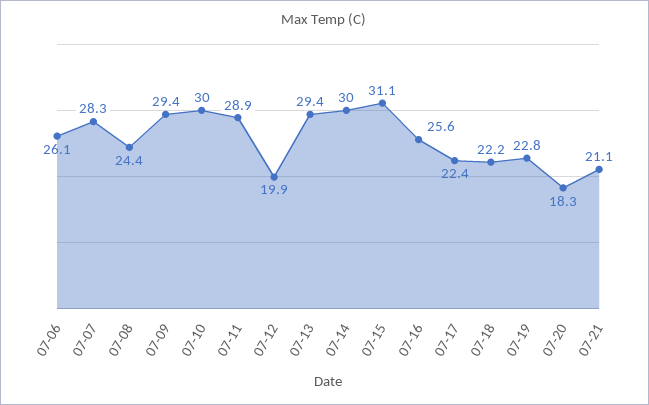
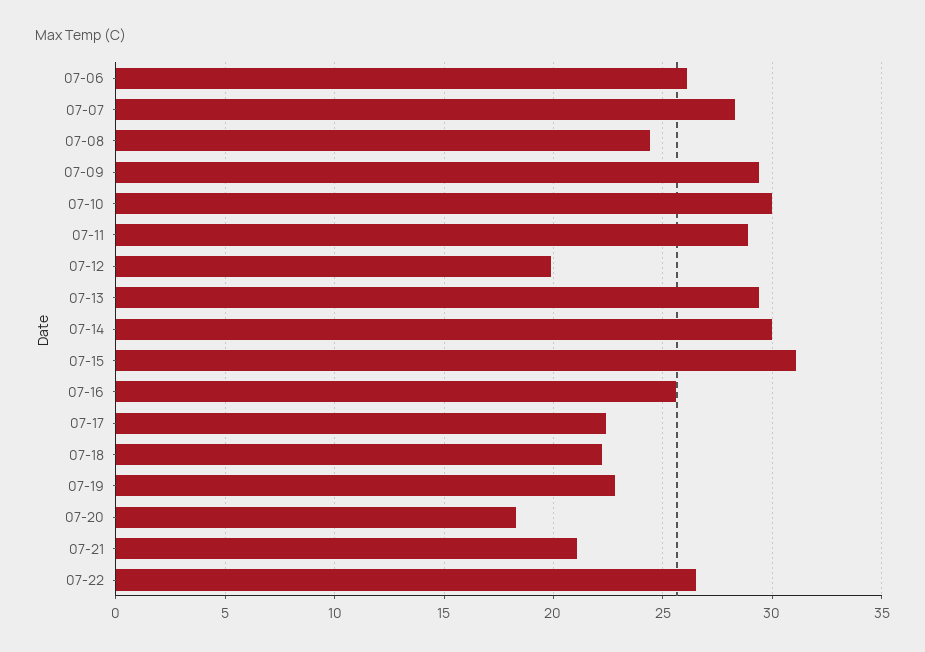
07-22: none -> 26.5

